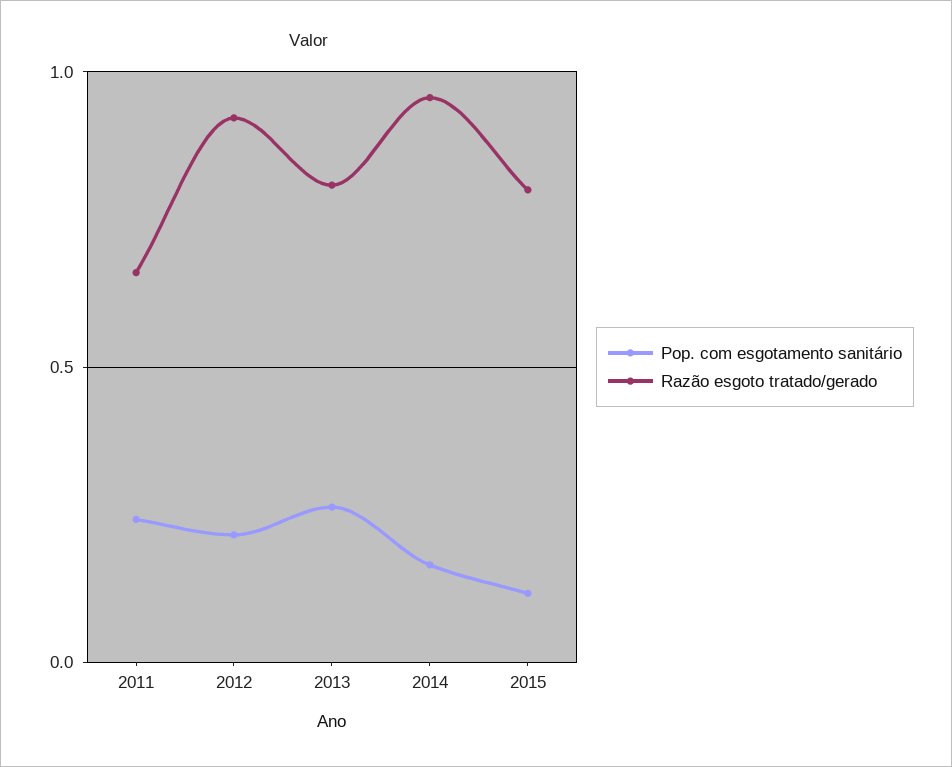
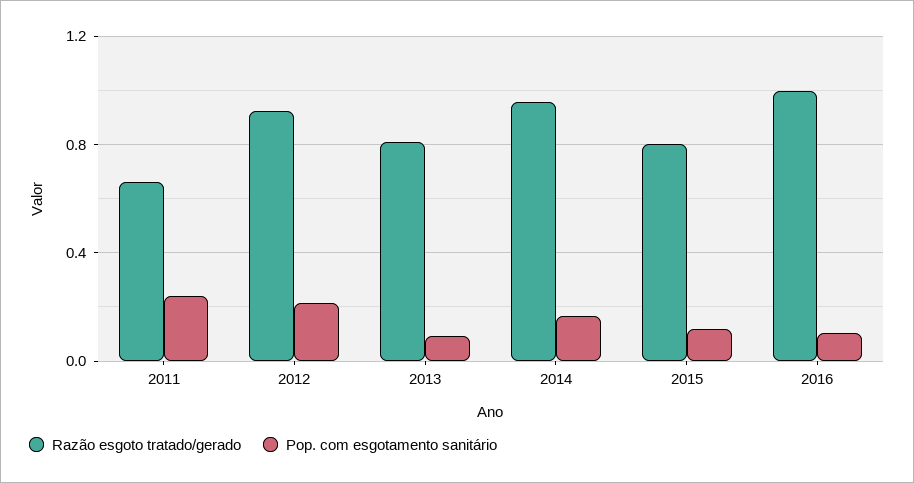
Pop. com esgotamento sanitário, 2013: 0.25 -> 0.1
Razão esgoto tratado/gerado, 2016: none -> 1
Pop. com esgotamento sanitário, 2016: none -> 0.1

